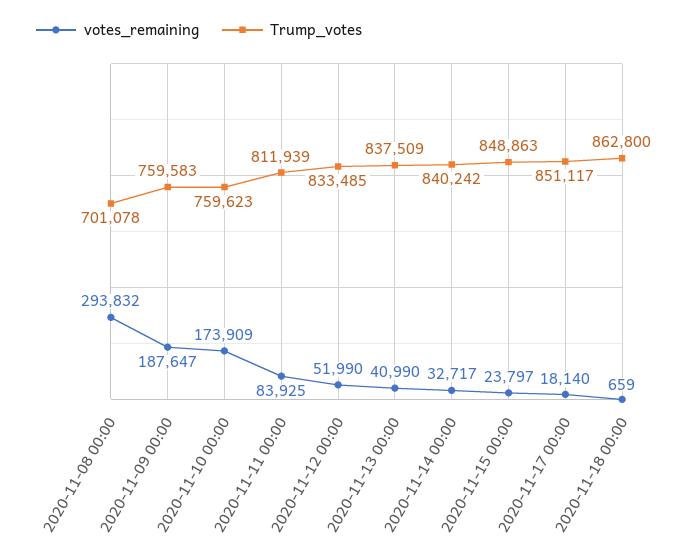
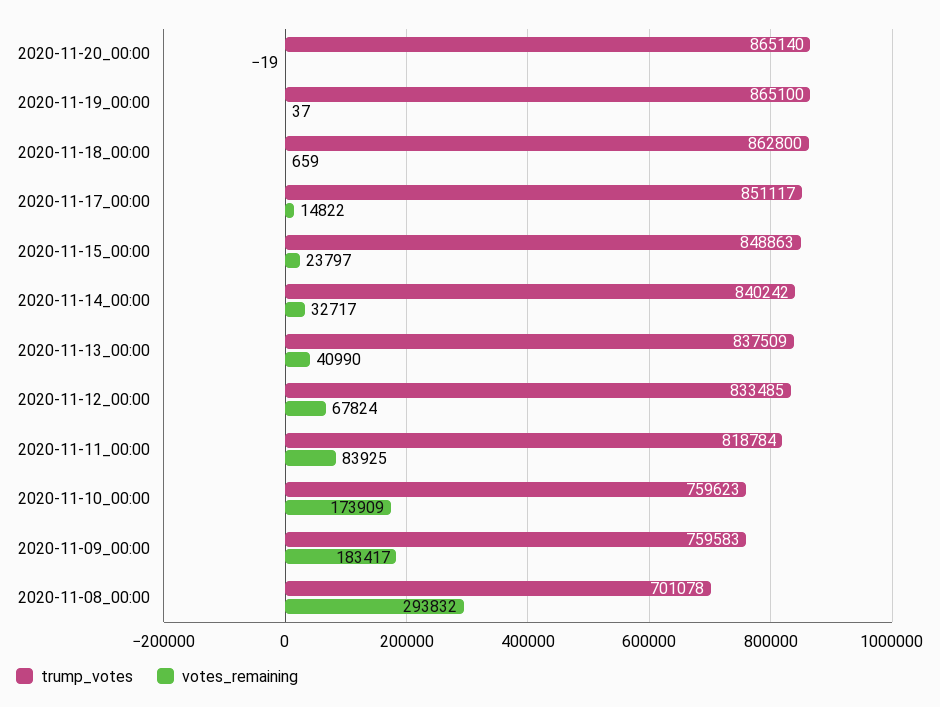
votes_remaining, 2020-11-09 00:00: 187647 -> 183417
Trump_votes, 2020-11-11 00:00: 811939 -> 818784
votes_remaining, 2020-11-12 00:00: 51990 -> 67824
votes_remaining, 2020-11-17 00:00: 18140 -> 14822
Trump_votes, 2020-11-20_00:00: none -> 865140
votes_remaining, 2020-11-20_00:00: none -> -19
Trump_votes, 2020-11-19_00:00: none -> 865100
votes_remaining, 2020-11-19_00:00: none -> 37

